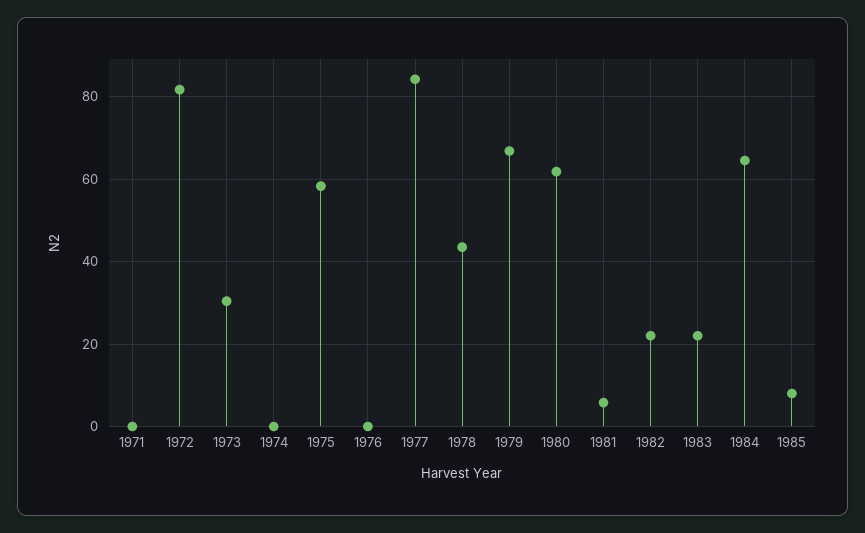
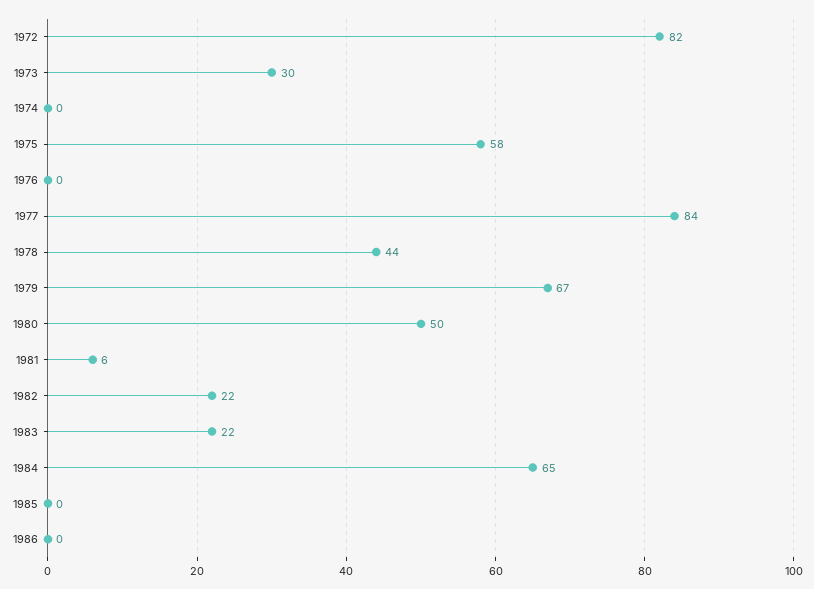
1971: 0 -> none
1980: 62 -> 50
1985: 8 -> 0
1986: none -> 0

